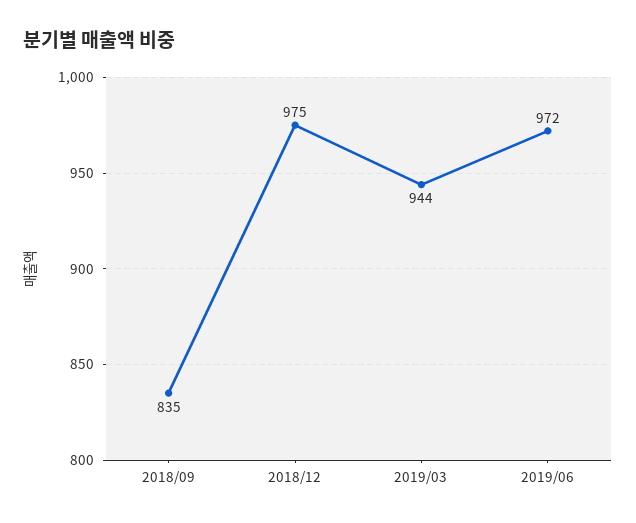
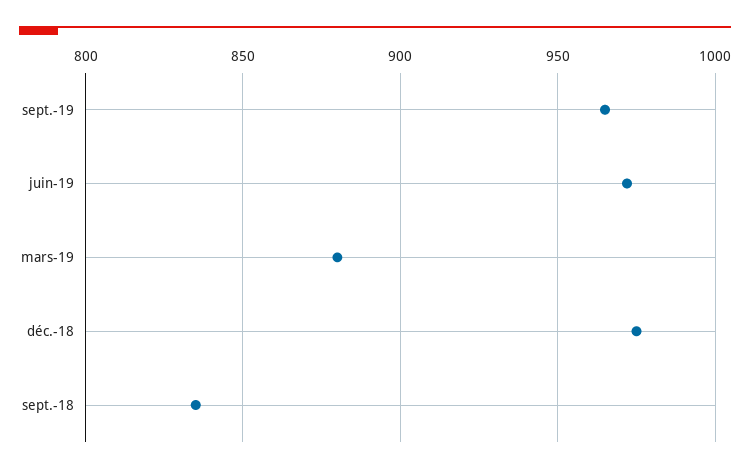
2019/03: 944 -> 880
sept.-19: none -> 965

